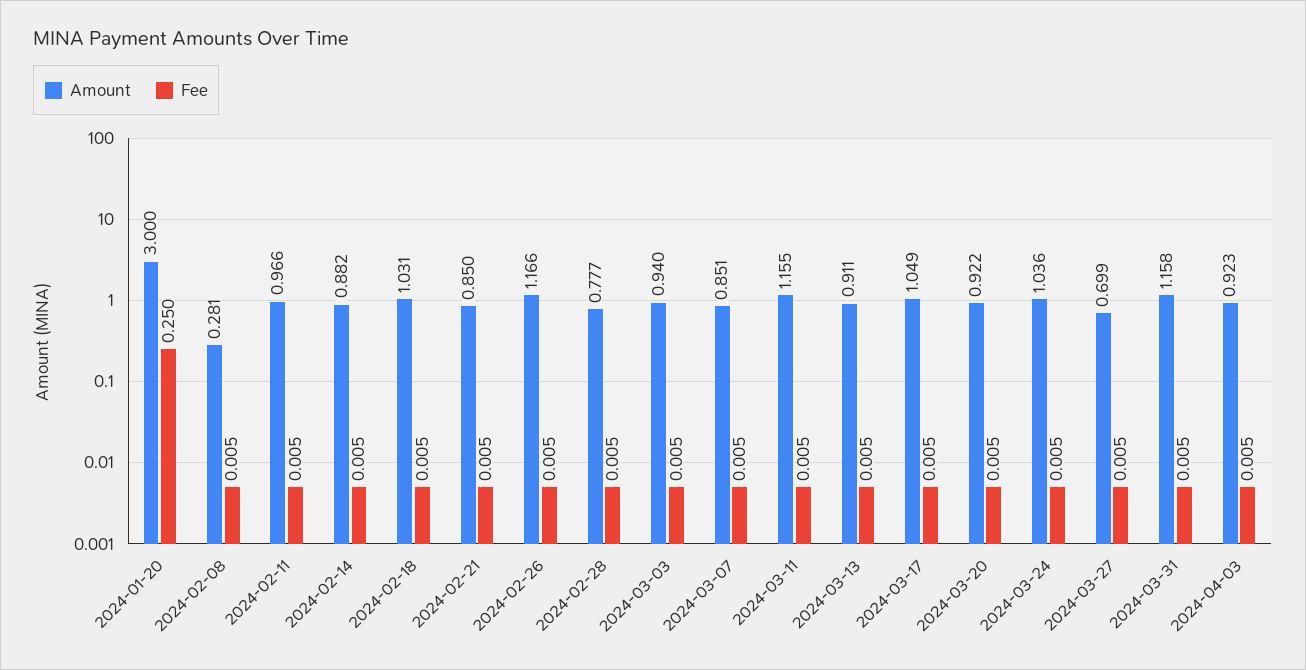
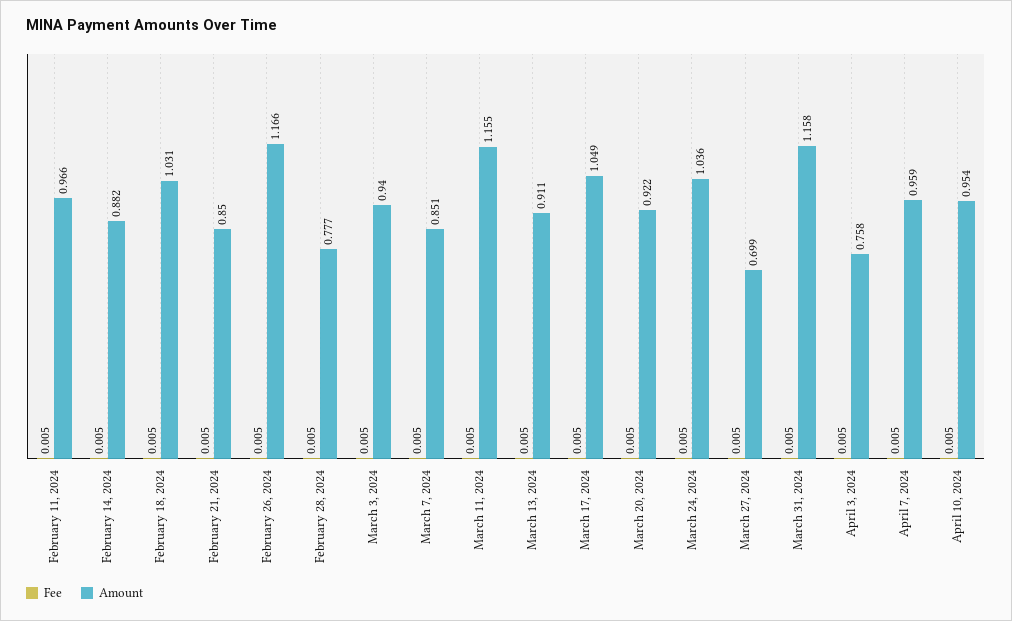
Amount, 2024-01-20: 3 -> none
Fee, 2024-01-20: 0.25 -> none
Amount, 2024-02-08: 0.281 -> none
Fee, 2024-02-08: 0.005 -> none
Amount, 2024-04-03: 0.923 -> 0.758
Fee, April 7, 2024: none -> 0.005
Amount, April 7, 2024: none -> 0.959
Fee, April 10, 2024: none -> 0.005
Amount, April 10, 2024: none -> 0.954

